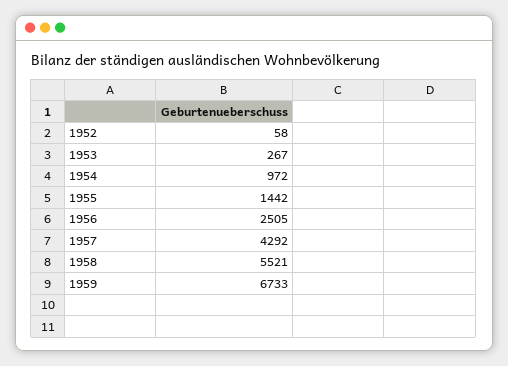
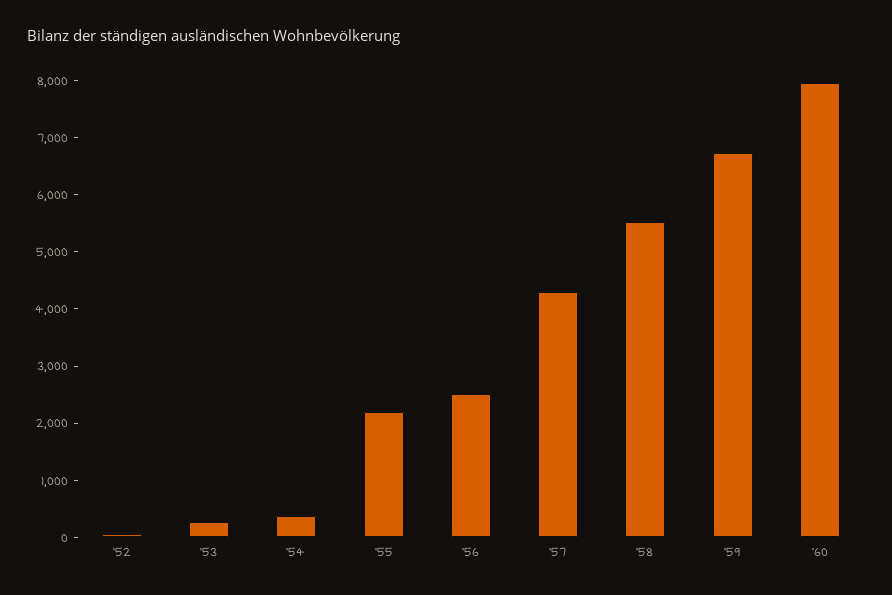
1954: 972 -> 400
1955: 1442 -> 2200
'60: none -> 8000

